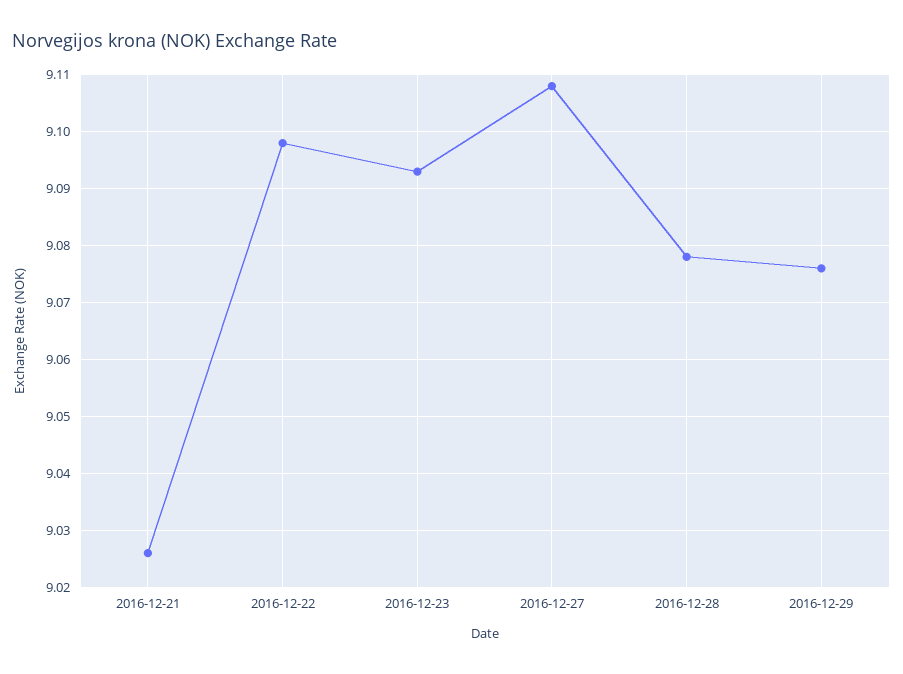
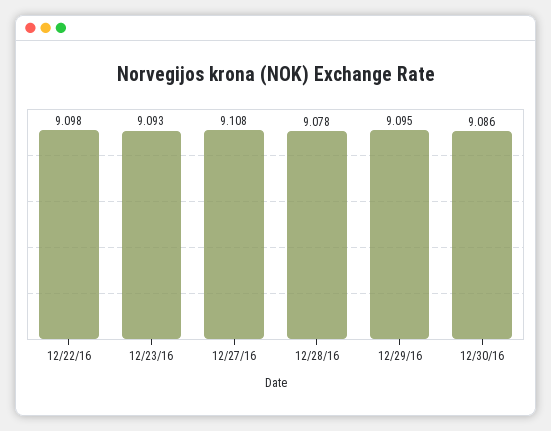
2016-12-21: 9.025 -> none
2016-12-29: 9.075 -> 9.095
12/30/16: none -> 9.086

